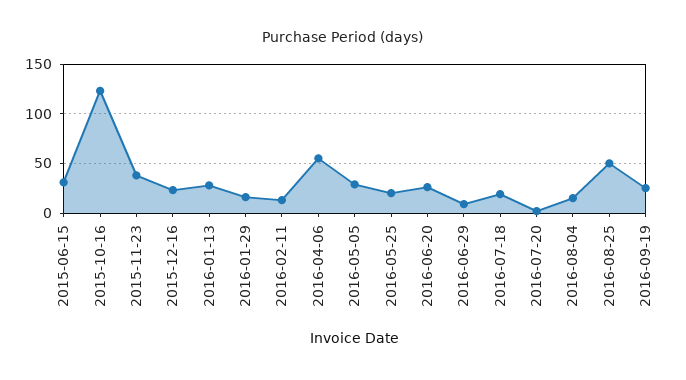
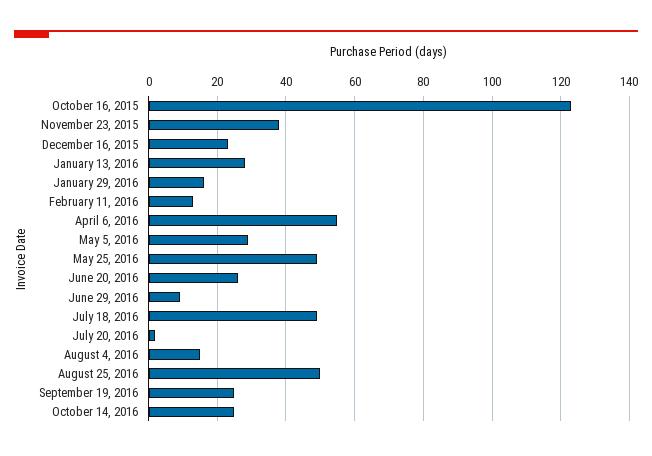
2015-06-15: 30 -> none
2016-05-25: 20 -> 50
2016-07-18: 20 -> 50
October 14, 2016: none -> 25

